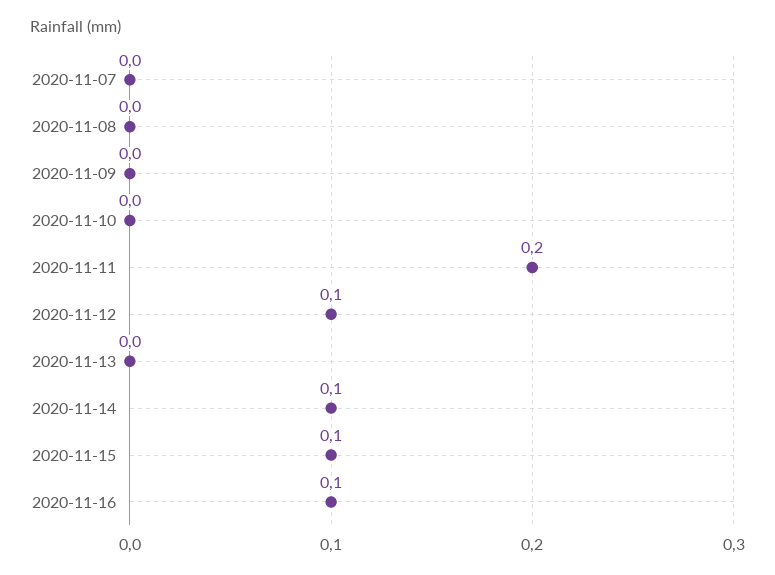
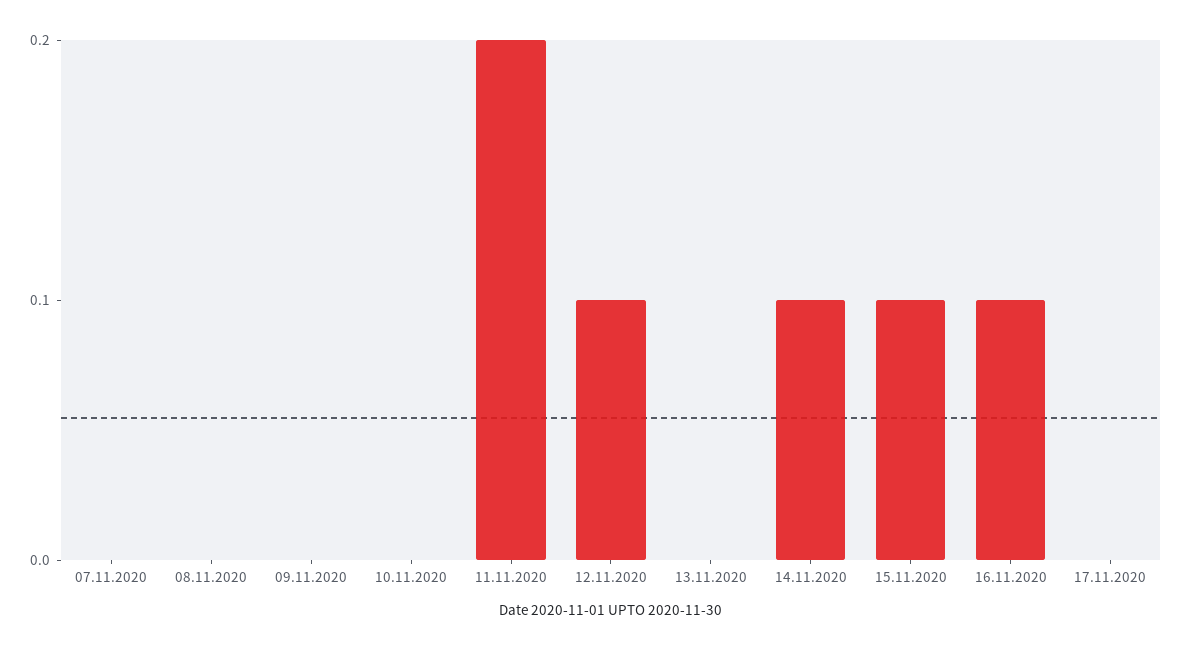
17.11.2020: none -> 0

